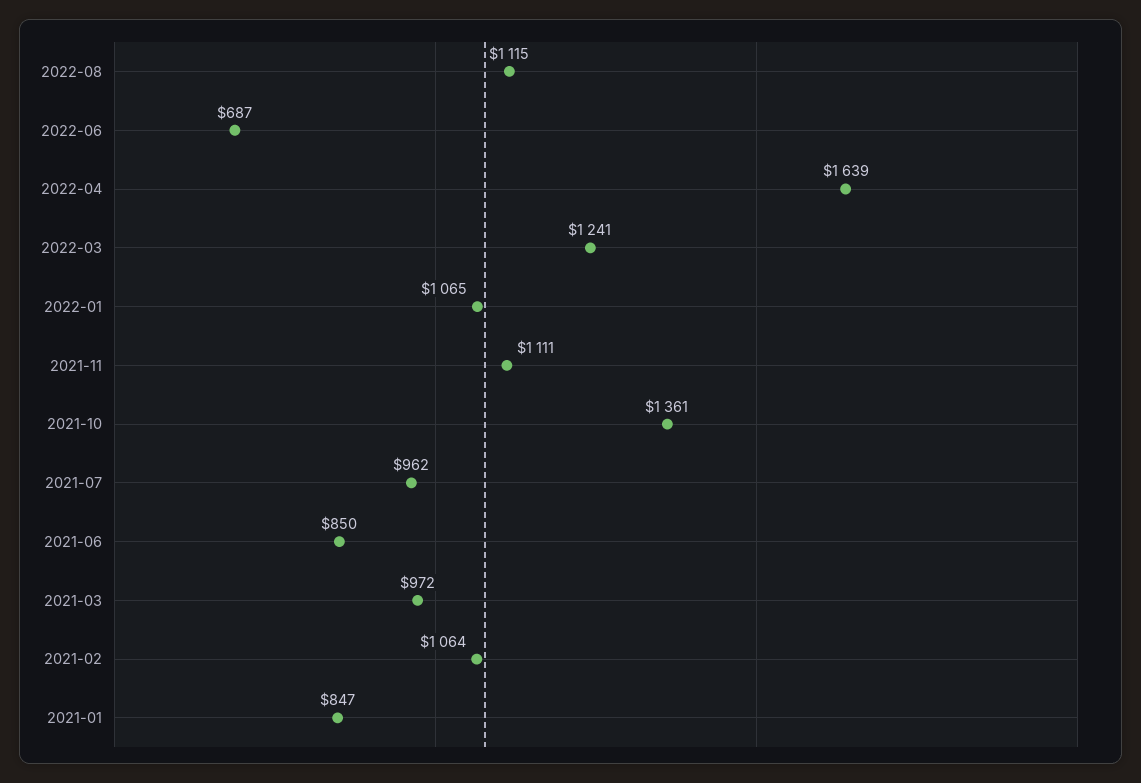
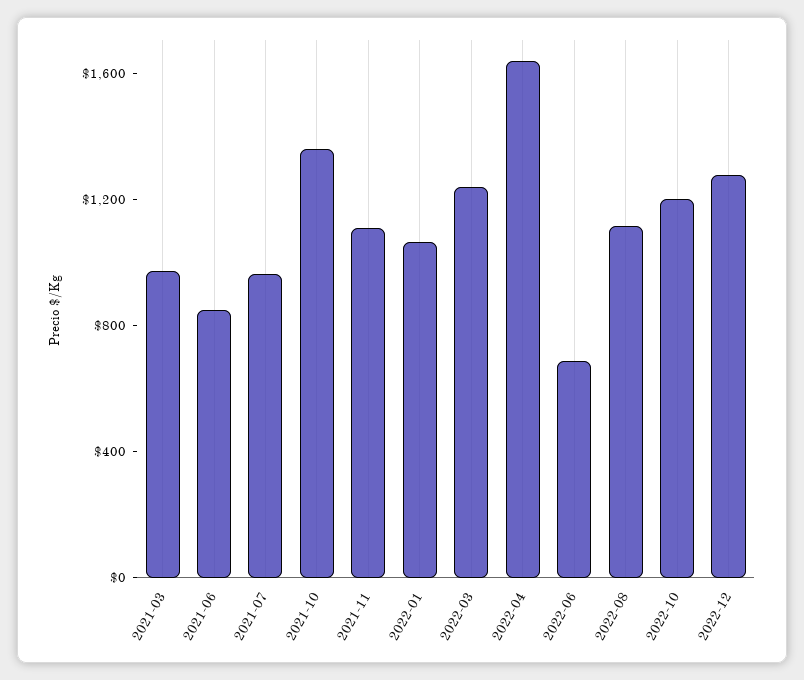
2021-02: 1064 -> none
2021-01: 847 -> none
2022-10: none -> 1200
2022-12: none -> 1300

